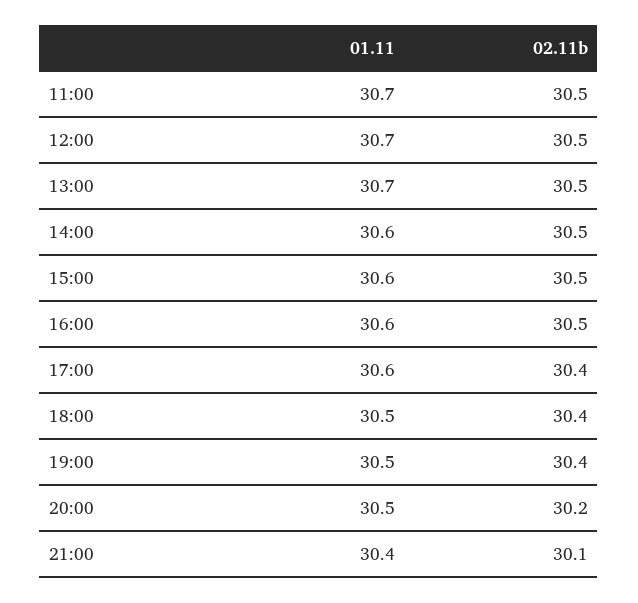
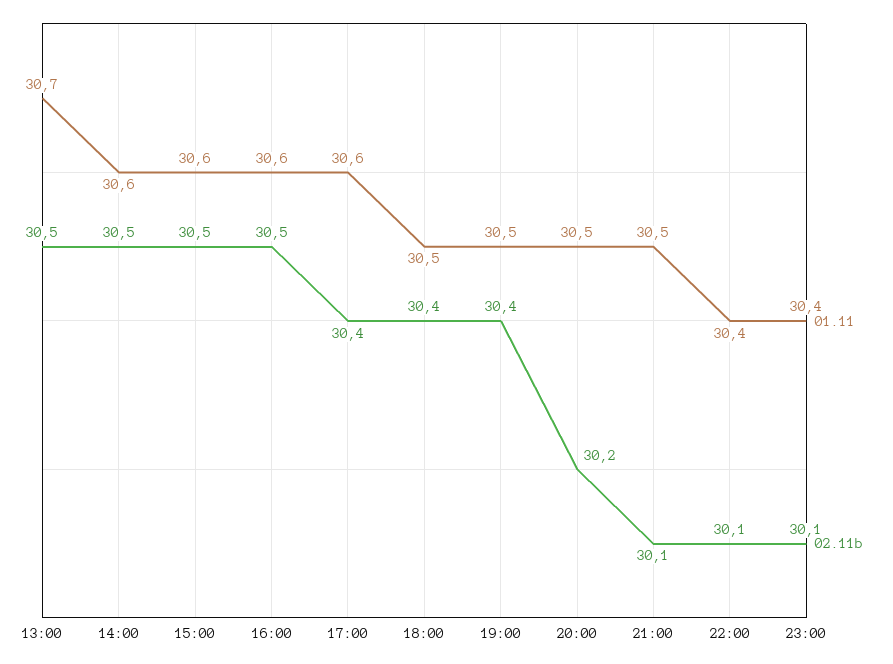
01.11, 11:00: 30.7 -> none
02.11b, 11:00: 30.5 -> none
01.11, 12:00: 30.7 -> none
02.11b, 12:00: 30.5 -> none
01.11, 21:00: 30.4 -> 30.5
01.11, 22:00: none -> 30.4
02.11b, 22:00: none -> 30.1
01.11, 23:00: none -> 30.4
02.11b, 23:00: none -> 30.1

